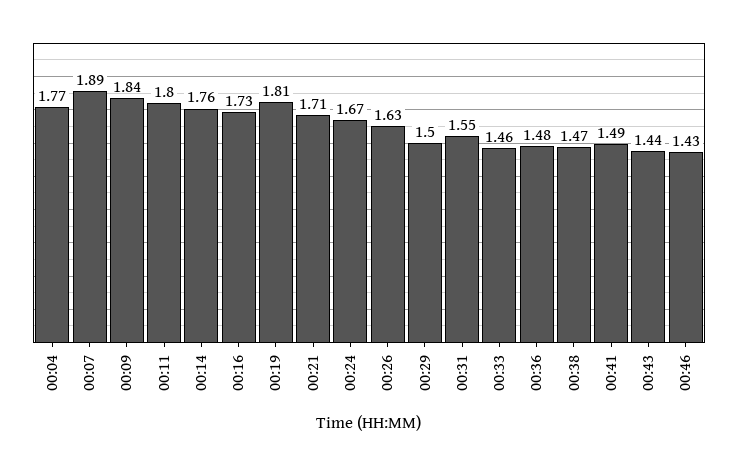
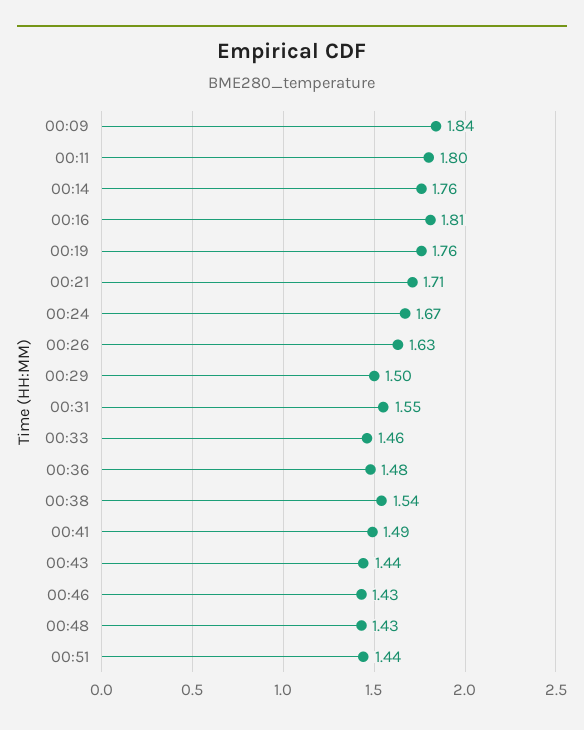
00:04: 1.77 -> none
00:07: 1.89 -> none
00:16: 1.73 -> 1.81
00:19: 1.81 -> 1.76
00:38: 1.47 -> 1.54
00:48: none -> 1.43
00:51: none -> 1.44

